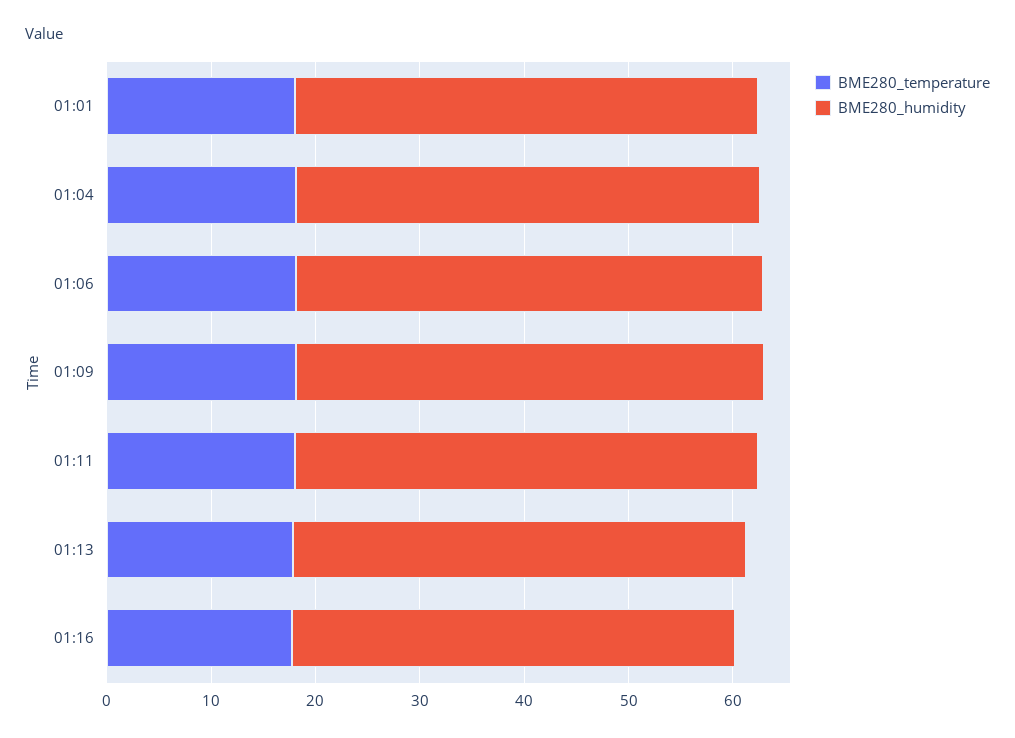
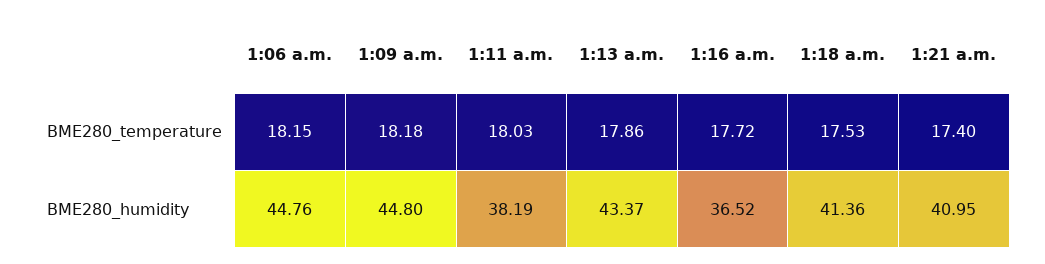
BME280_temperature, 01:01: 18 -> none
BME280_humidity, 01:01: 44 -> none
BME280_temperature, 01:04: 18 -> none
BME280_humidity, 01:04: 44 -> none
BME280_humidity, 01:11: 44 -> 38.19
BME280_humidity, 01:16: 42 -> 36.52
BME280_temperature, 1:18 a.m.: none -> 17.53
BME280_temperature, 1:21 a.m.: none -> 17.4
BME280_humidity, 1:18 a.m.: none -> 41.36
BME280_humidity, 1:21 a.m.: none -> 40.95

